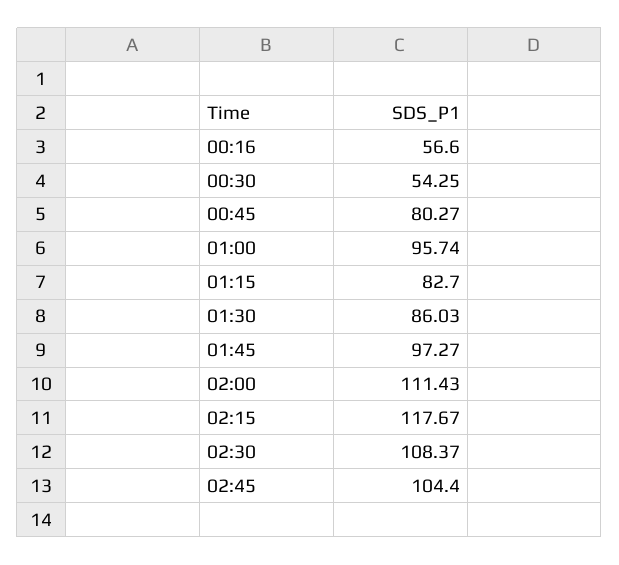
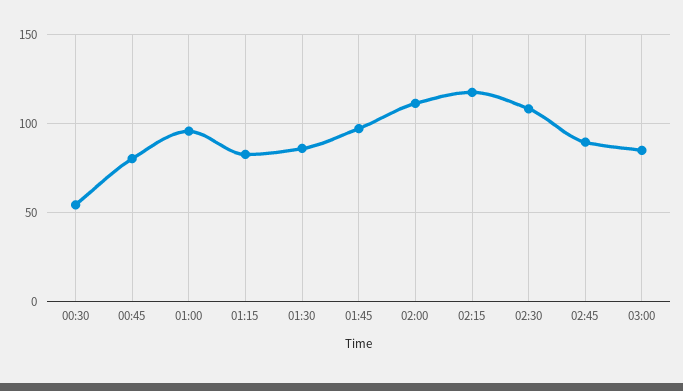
00:16: 56.6 -> none
02:45: 104.4 -> 90
03:00: none -> 85

